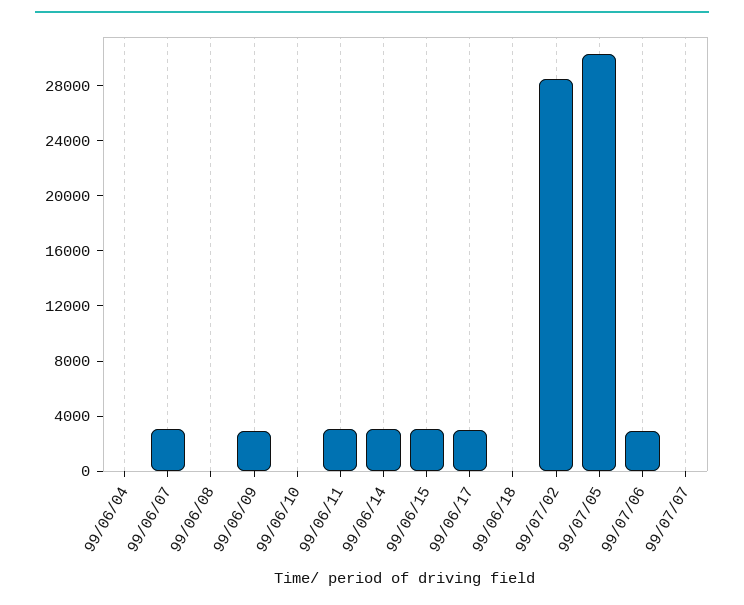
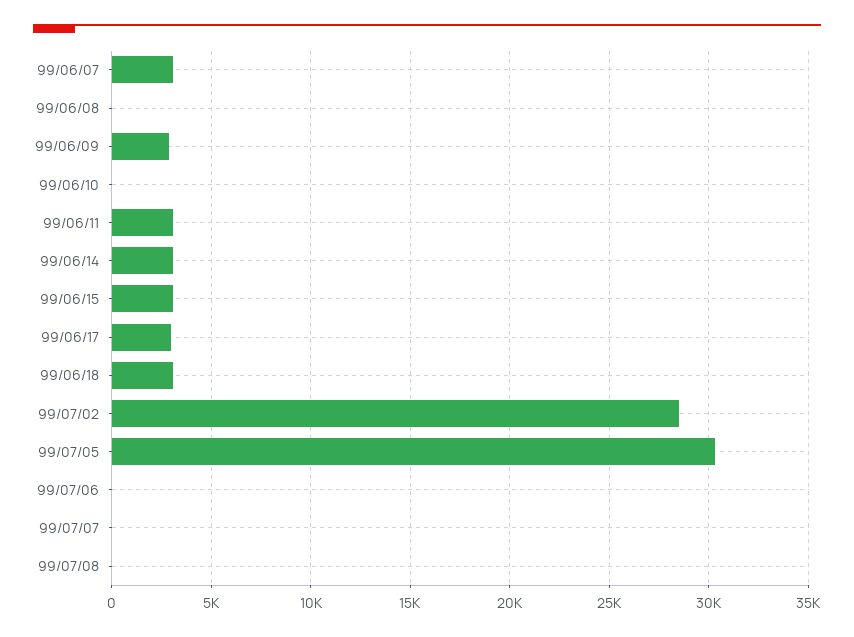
99/06/04: 0 -> none
99/06/18: 0 -> 3000
99/07/06: 3000 -> 0
99/07/08: none -> 0

